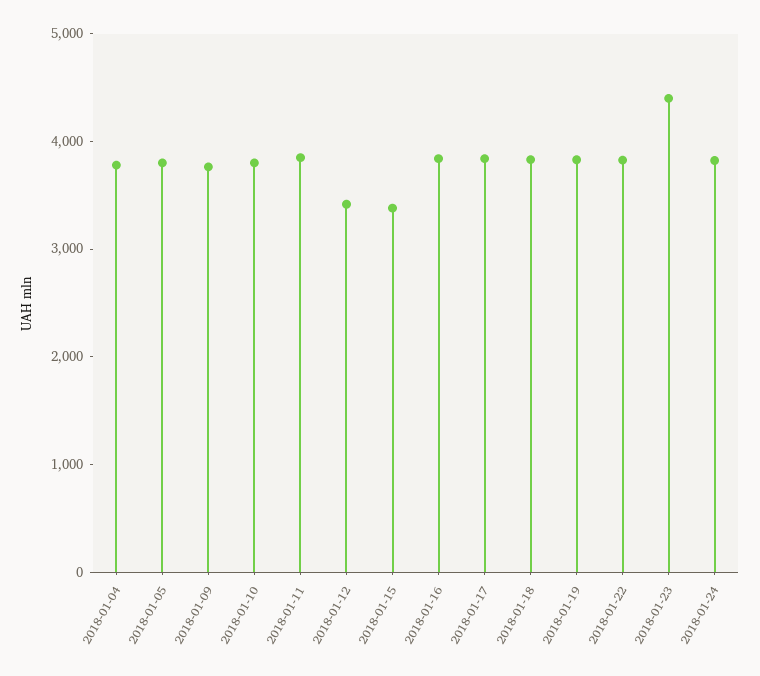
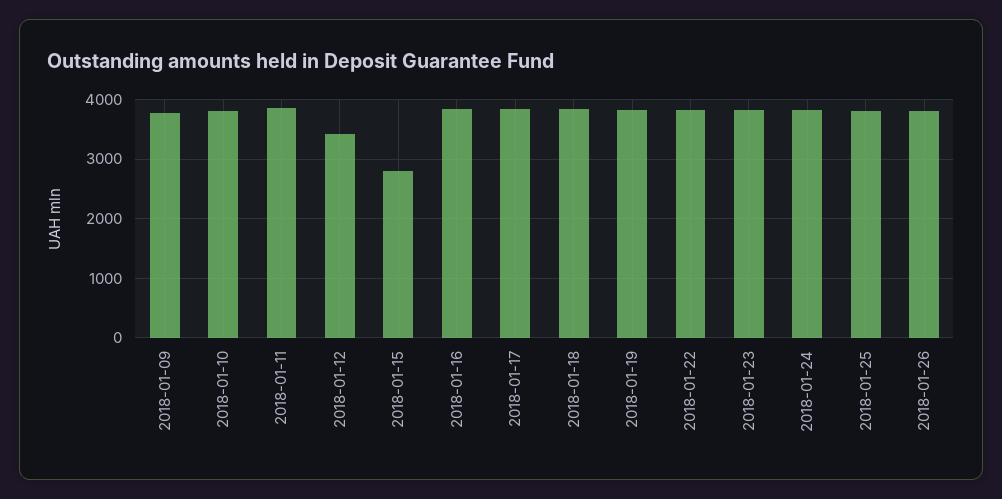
2018-01-04: 3800 -> none
2018-01-05: 3800 -> none
2018-01-15: 3400 -> 2800
2018-01-23: 4400 -> 3800
2018-01-25: none -> 3800
2018-01-26: none -> 3800

